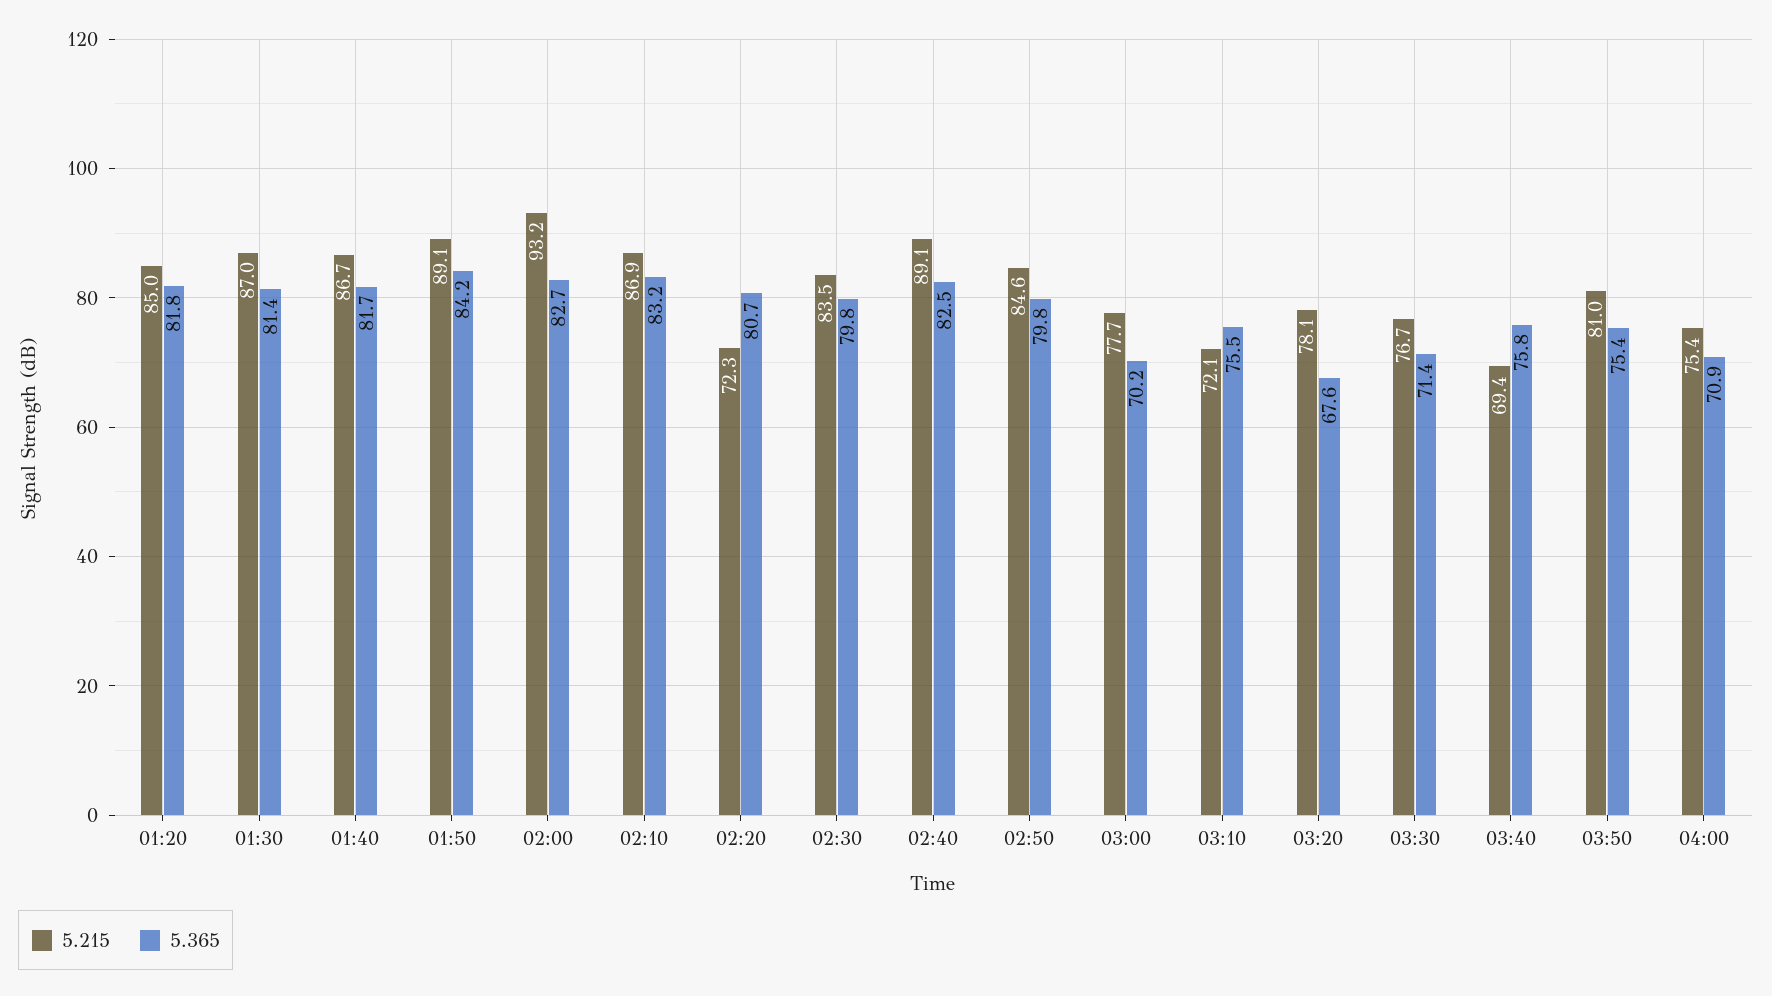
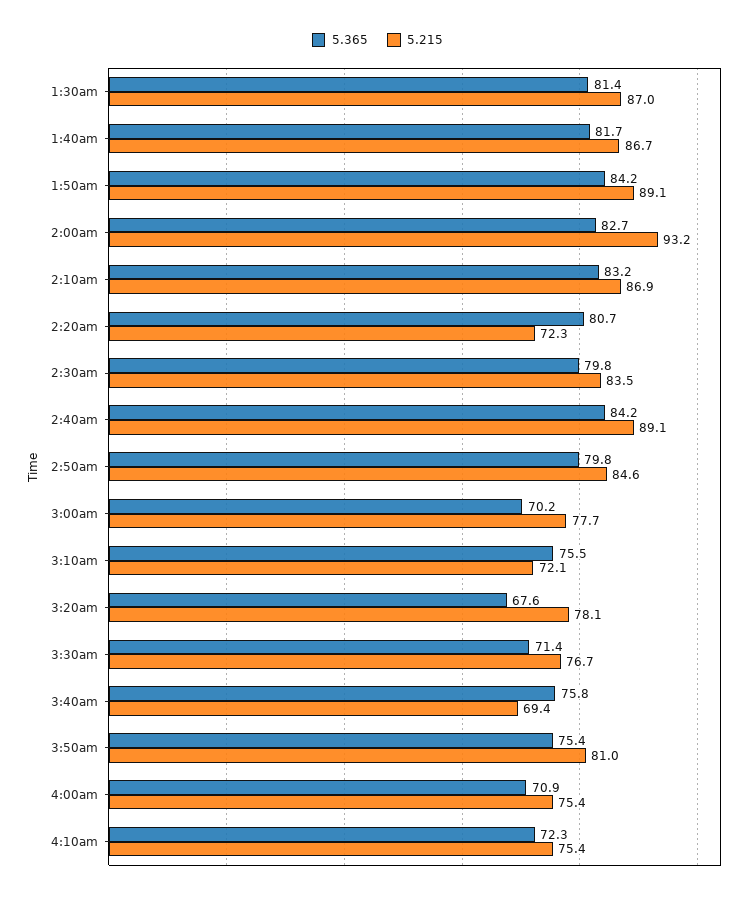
5.215, 01:20: 85 -> none
5.365, 01:20: 81.8 -> none
5.365, 02:40: 82.5 -> 84.2
5.365, 4:10am: none -> 72.3
5.215, 4:10am: none -> 75.4

